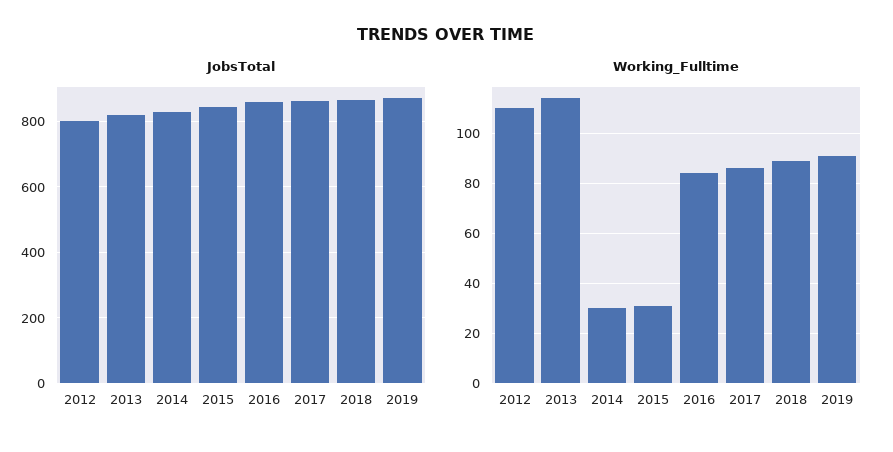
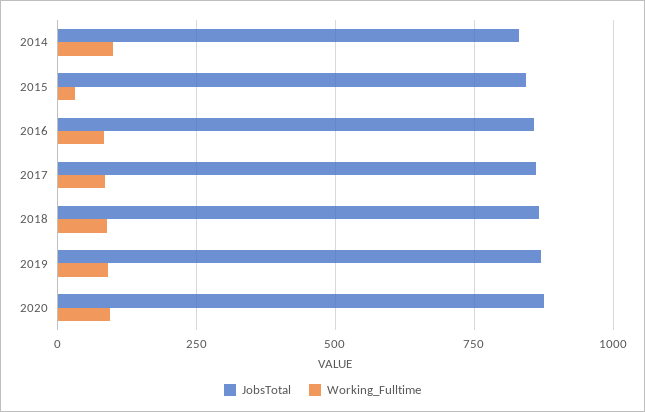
JobsTotal, 2012: 800 -> none
JobsTotal, 2013: 820 -> none
Working_Fulltime, 2012: 110 -> none
Working_Fulltime, 2013: 115 -> none
Working_Fulltime, 2014: 30 -> 100
JobsTotal, 2020: none -> 875
Working_Fulltime, 2020: none -> 100

